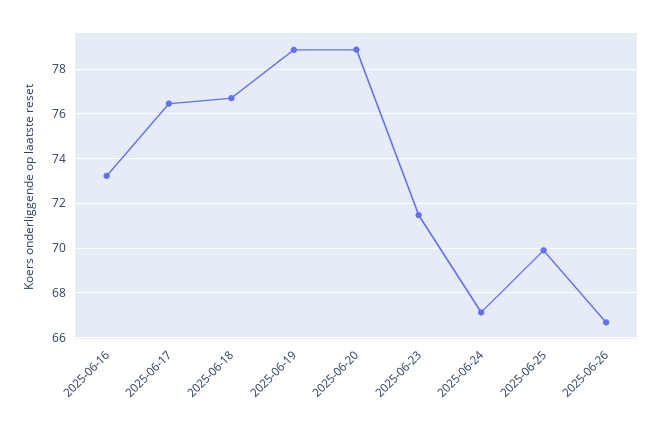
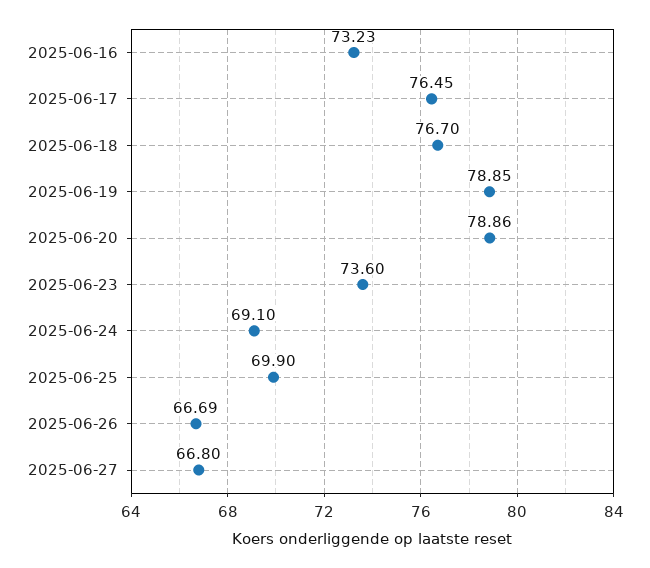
2025-06-23: 71.5 -> 73.6
2025-06-24: 67 -> 69.1
2025-06-27: none -> 66.8

